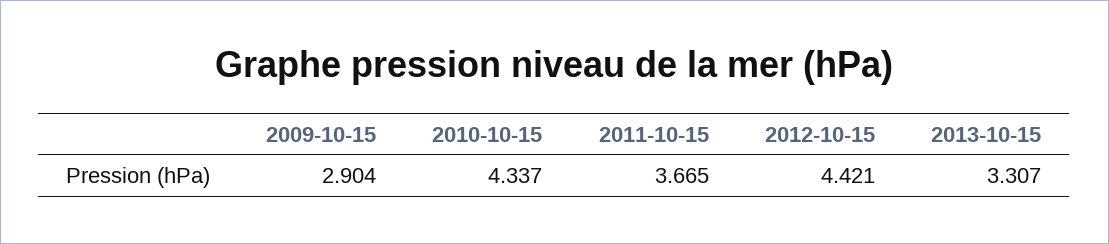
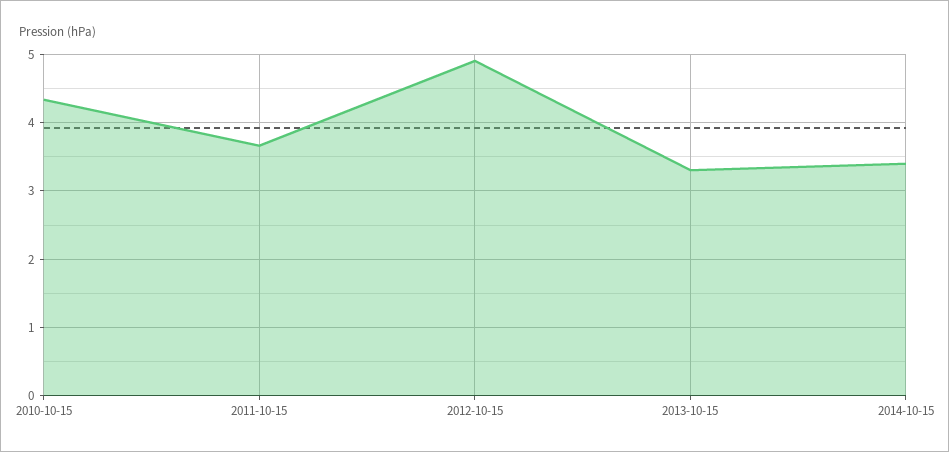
2009-10-15: 2.904 -> none
2012-10-15: 4.421 -> 4.9
2014-10-15: none -> 3.4

